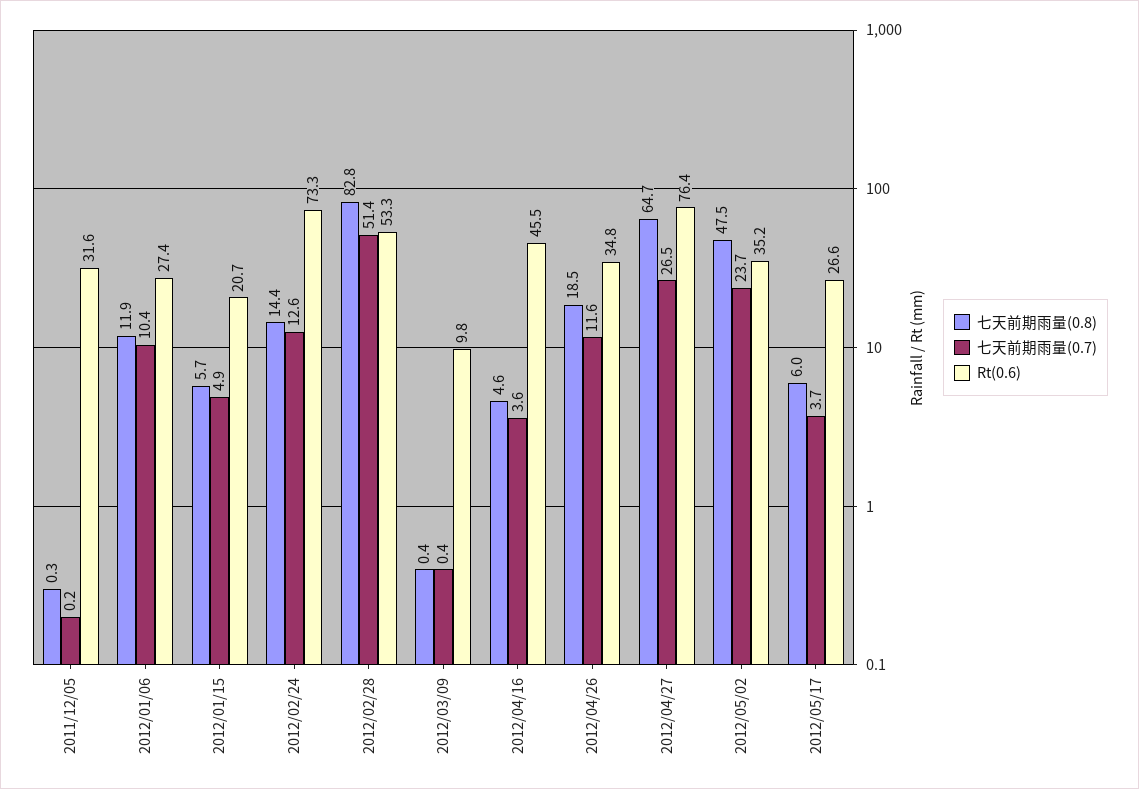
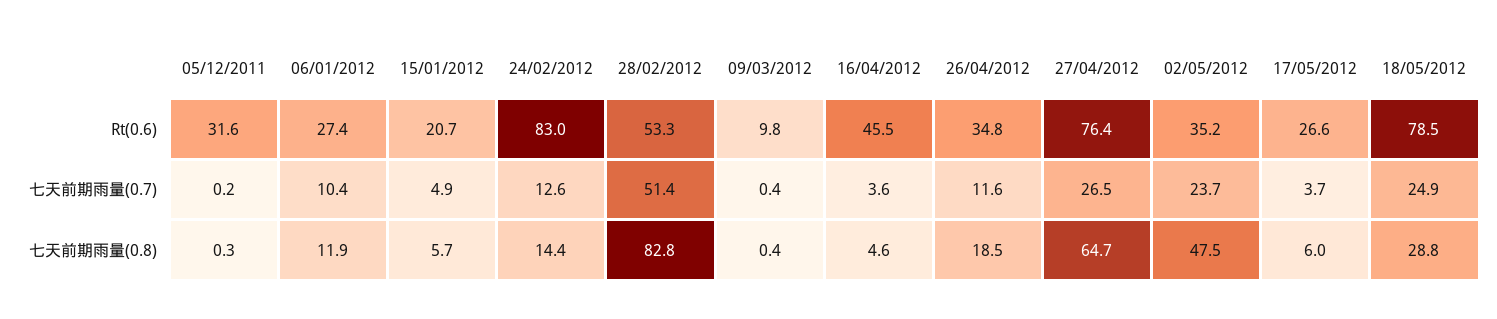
Rt(0.6), 2012/02/24: 73.3 -> 83
Rt(0.6), 18/05/2012: none -> 78.5
七天前期雨量(0.7), 18/05/2012: none -> 24.9
七天前期雨量(0.8), 18/05/2012: none -> 28.8

